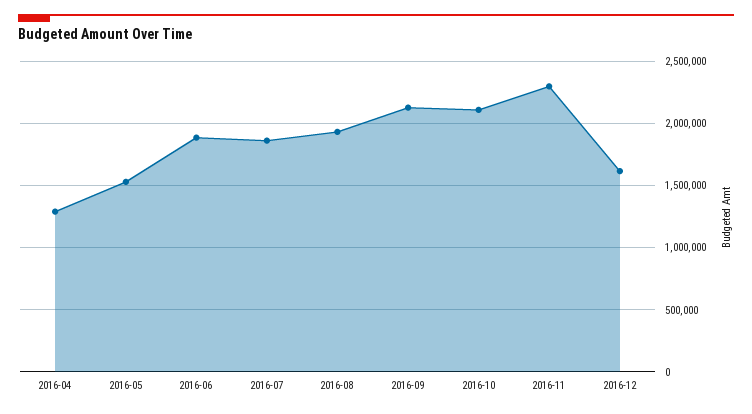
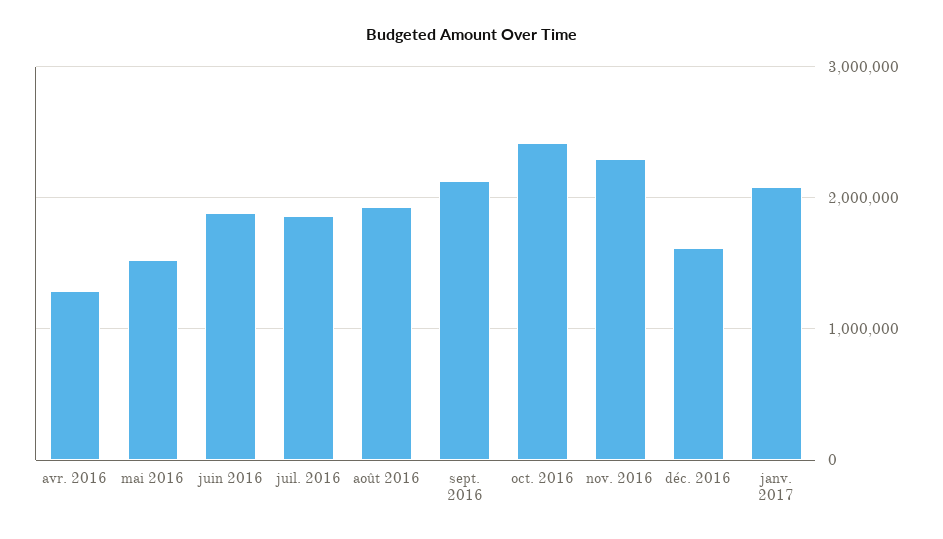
2016-10: 2100000 -> 2400000
janv. 2017: none -> 2100000

